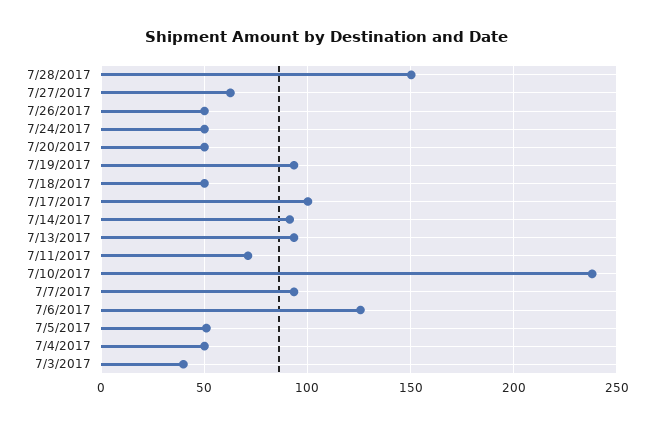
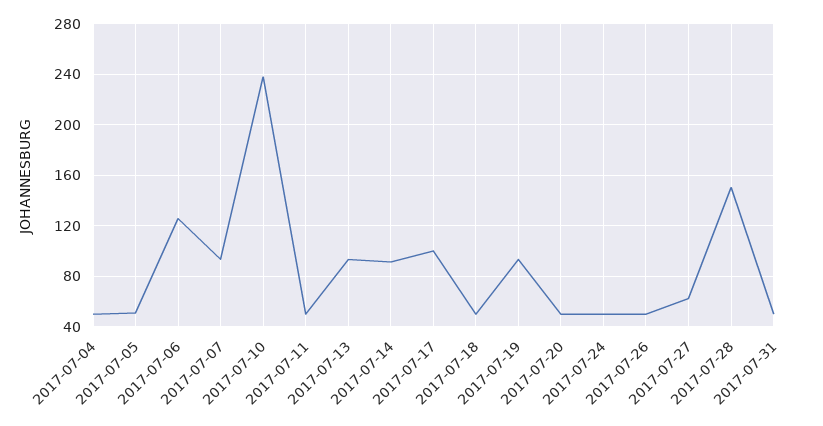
7/11/2017: 70 -> 50
7/3/2017: 40 -> none
2017-07-31: none -> 50

